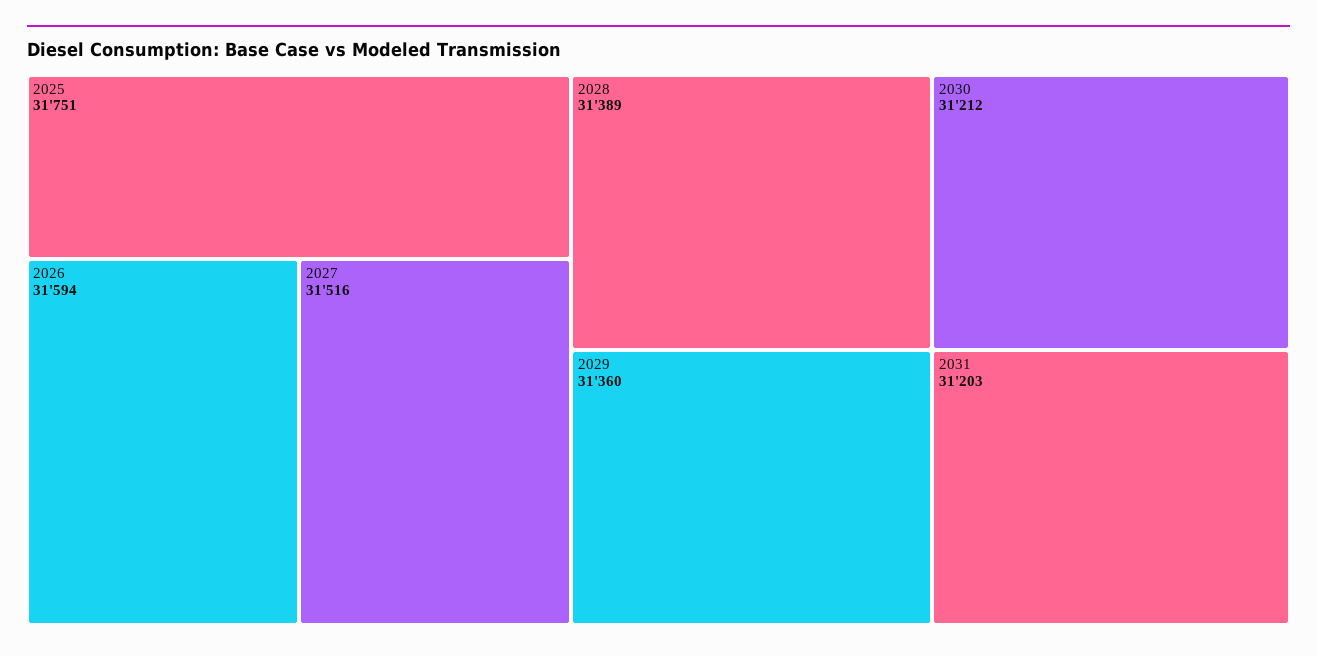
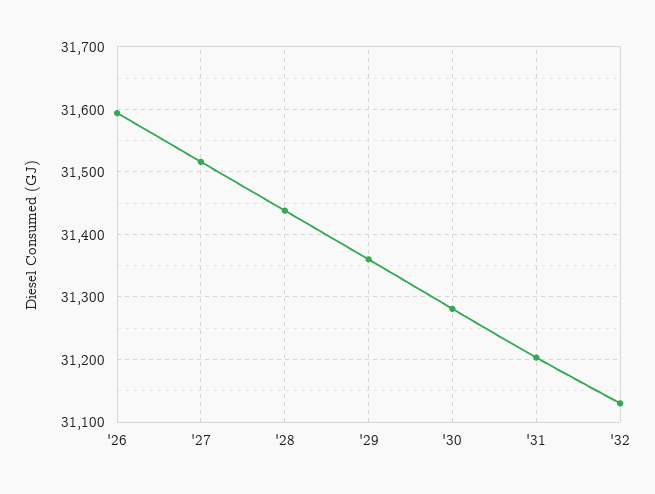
2025: 31751 -> none
2028: 31389 -> 31440
2030: 31212 -> 31280
'32: none -> 31130

